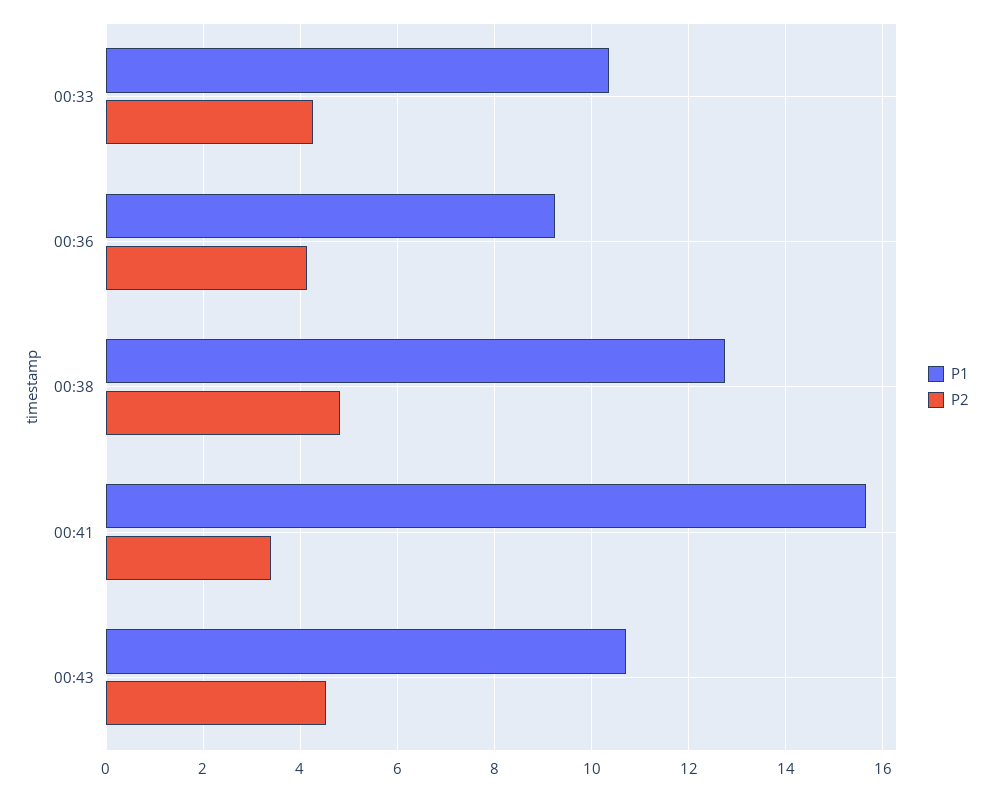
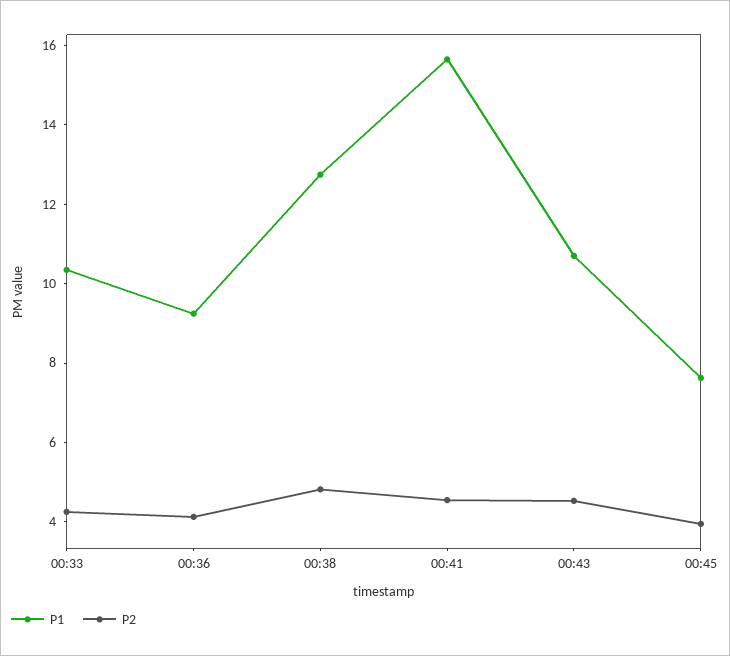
P2, 00:41: 3.4 -> 4.5
P1, 00:45: none -> 7.5
P2, 00:45: none -> 4

